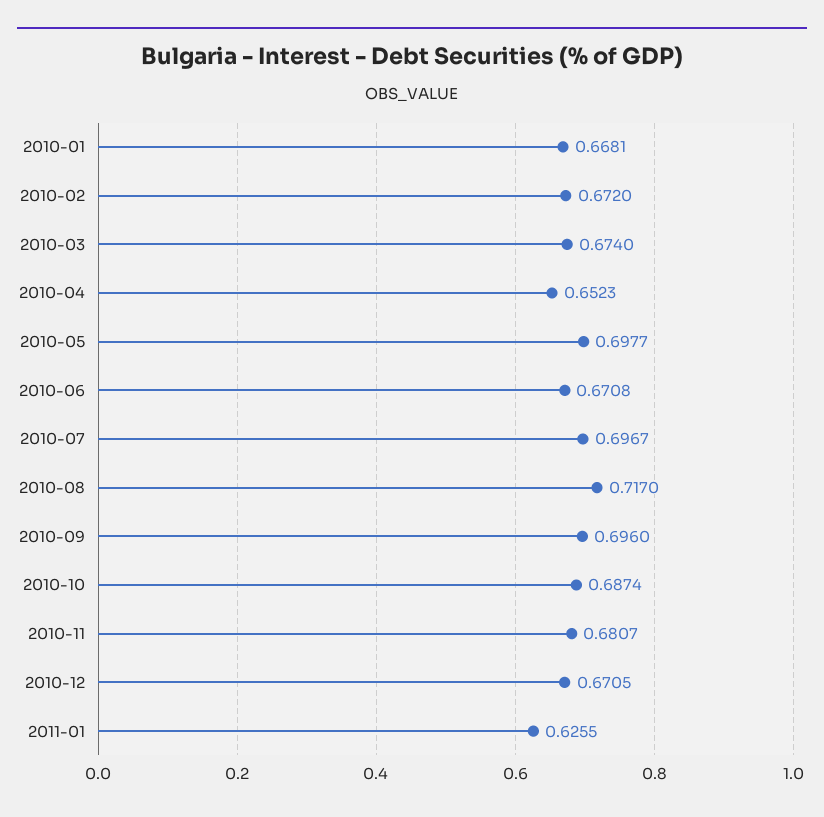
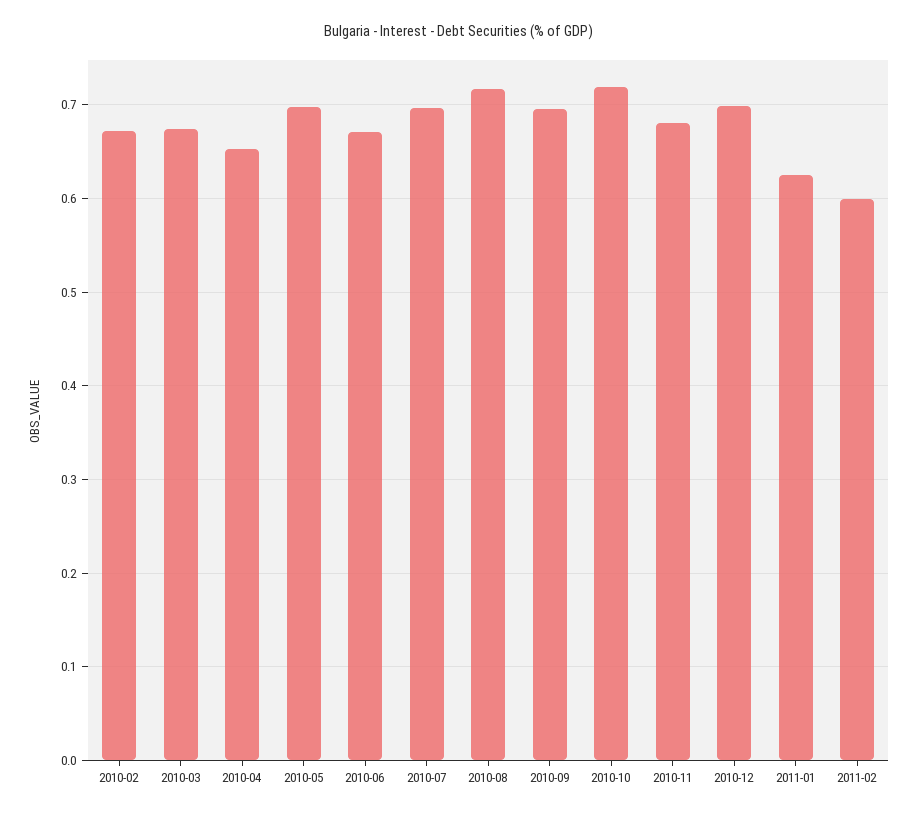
2010-01: 0.6681 -> none
2010-10: 0.6874 -> 0.72
2010-12: 0.6705 -> 0.7
2011-02: none -> 0.6

